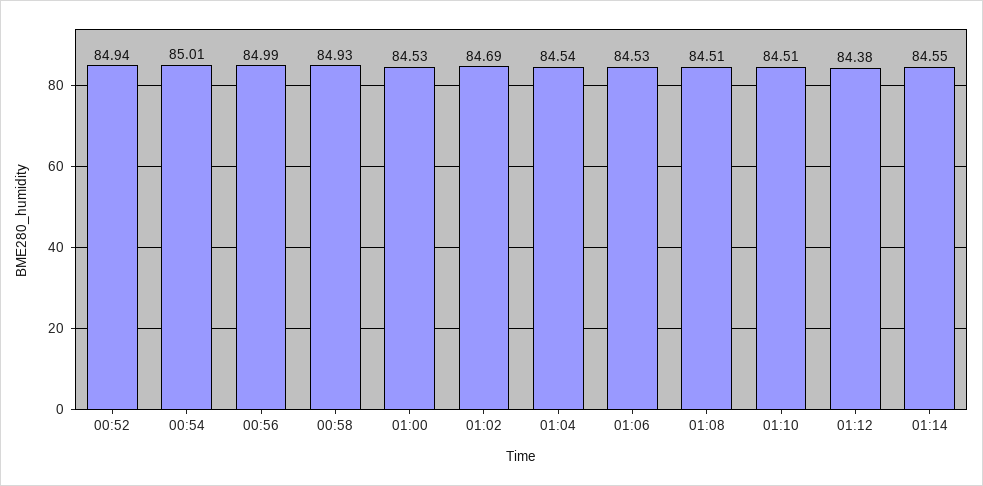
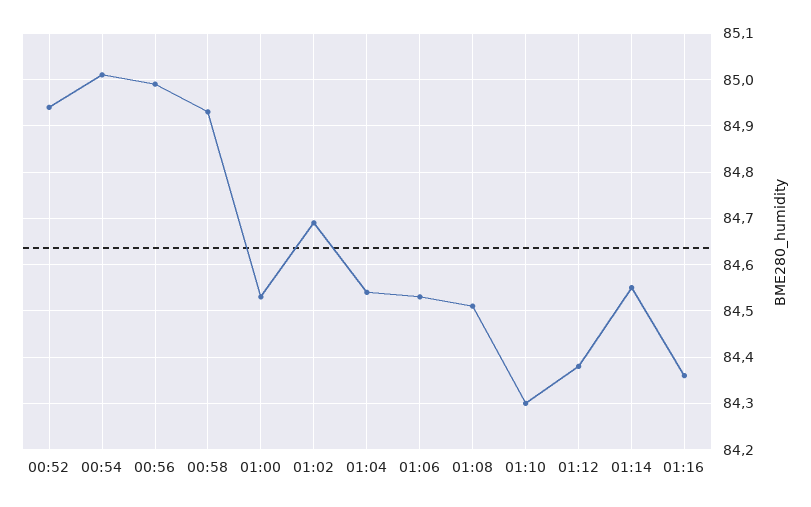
01:10: 84.51 -> 84.3
01:16: none -> 84.35

